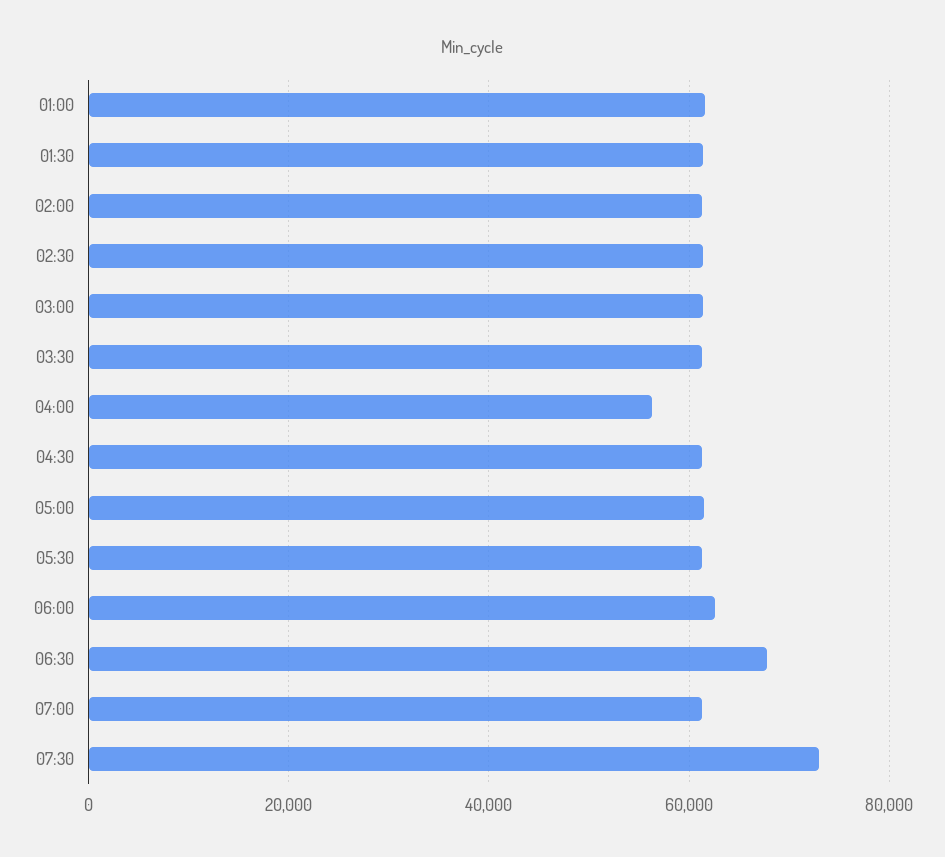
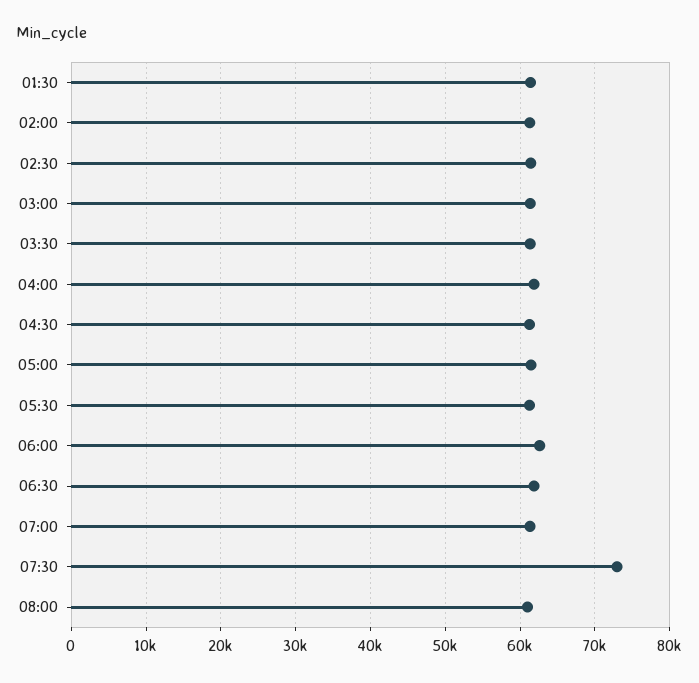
01:00: 62000 -> none
04:00: 56000 -> 62000
06:30: 68000 -> 62000
08:00: none -> 61000

